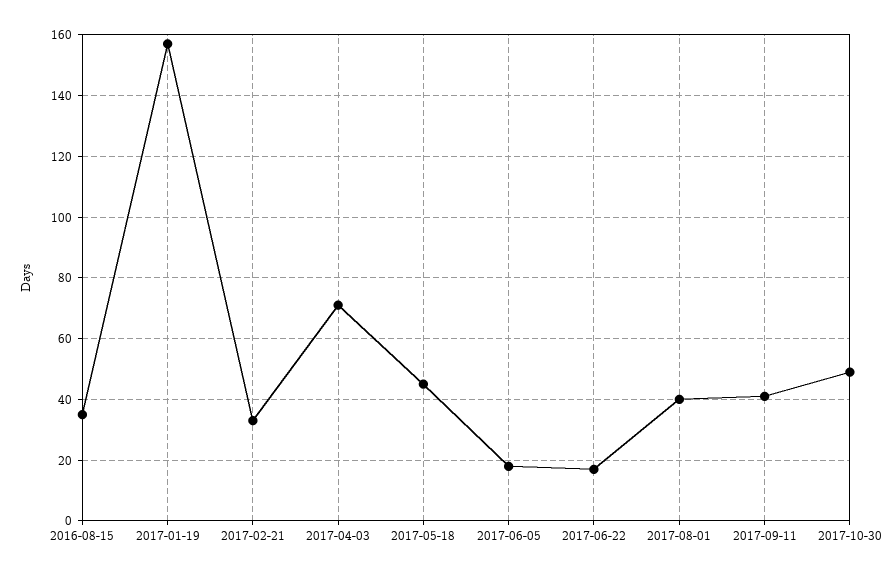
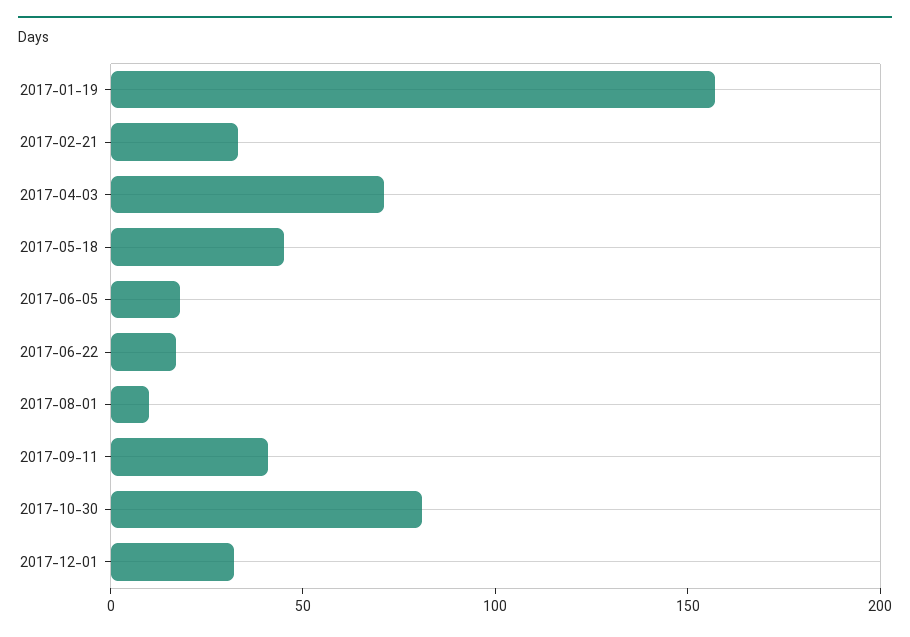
2016-08-15: 35 -> none
2017-08-01: 40 -> 10
2017-10-30: 50 -> 80
2017-12-01: none -> 30

